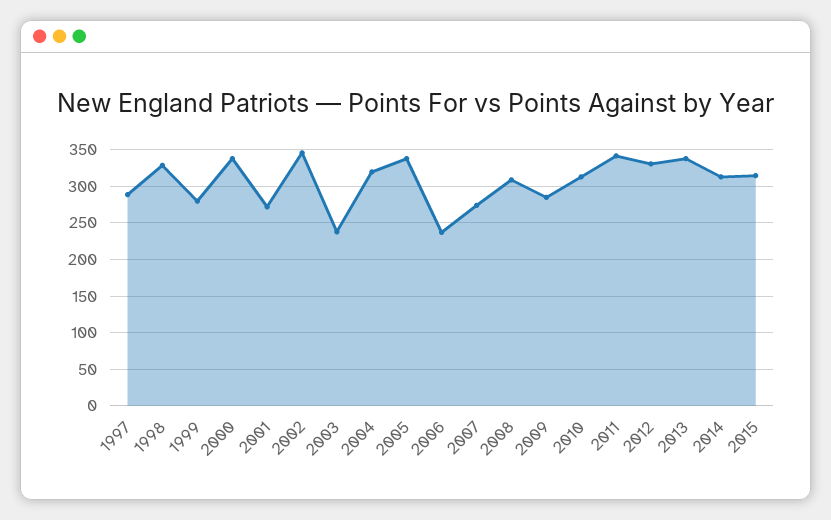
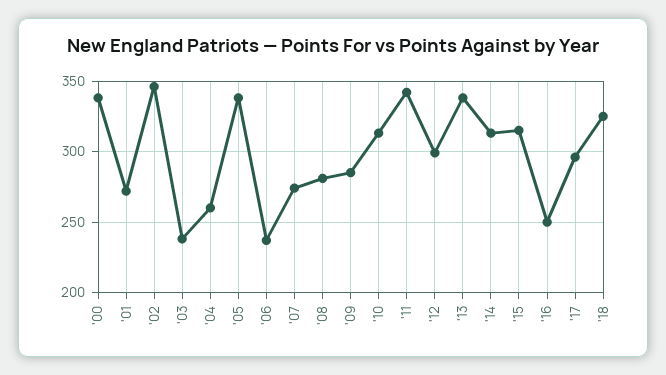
1997: 290 -> none
1998: 330 -> none
1999: 280 -> none
2004: 320 -> 260
2008: 310 -> 280
2012: 330 -> 300
'16: none -> 250
'17: none -> 295
'18: none -> 325

